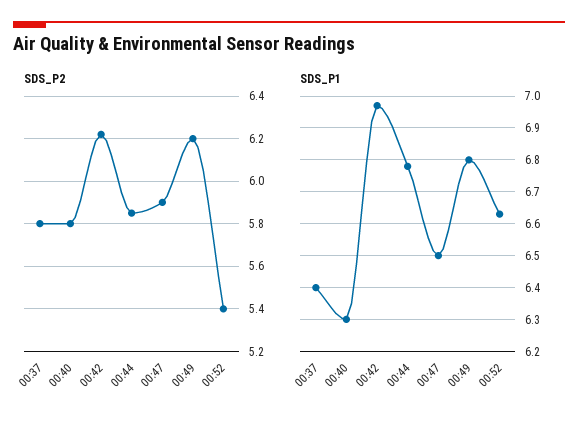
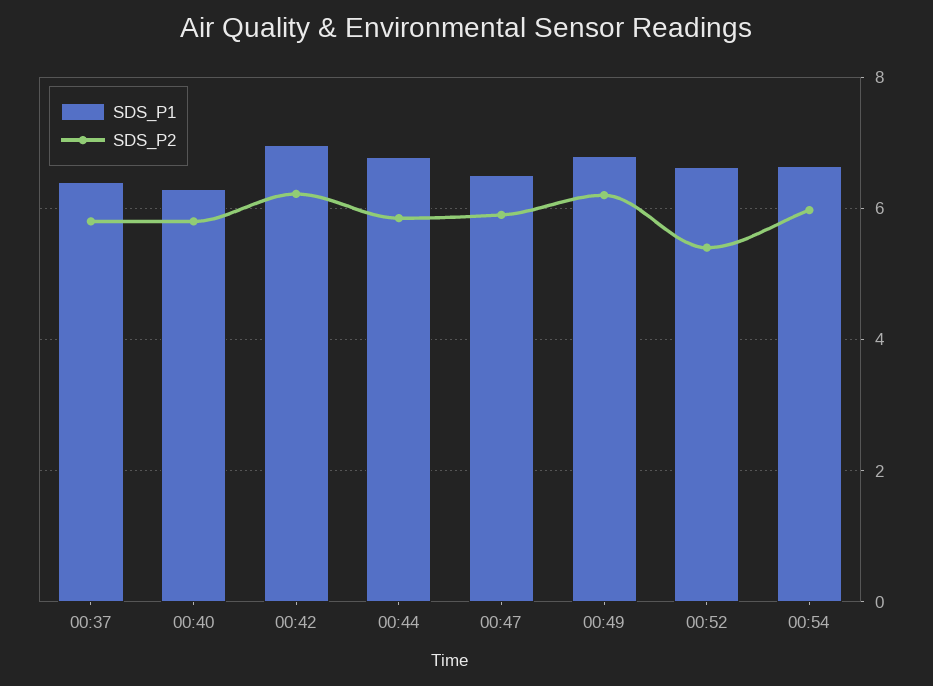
SDS_P1, 00:54: none -> 6.6
SDS_P2, 00:54: none -> 6

